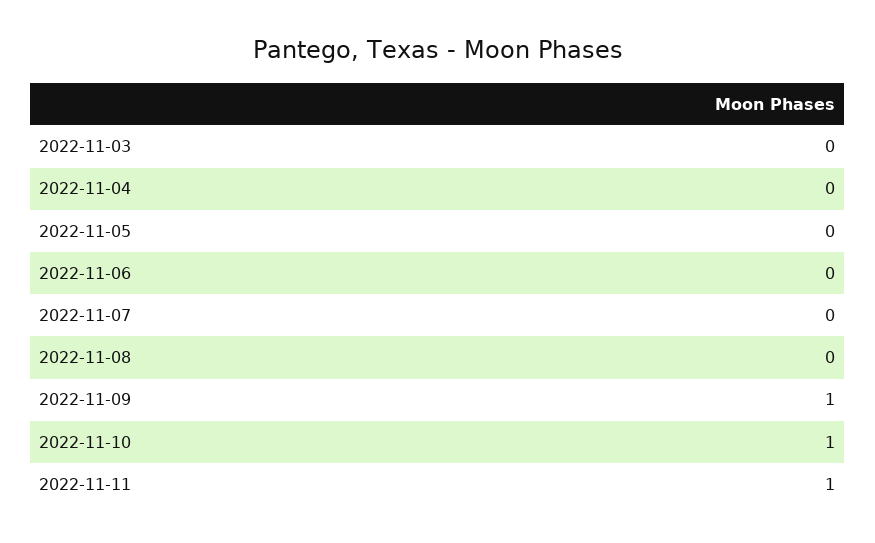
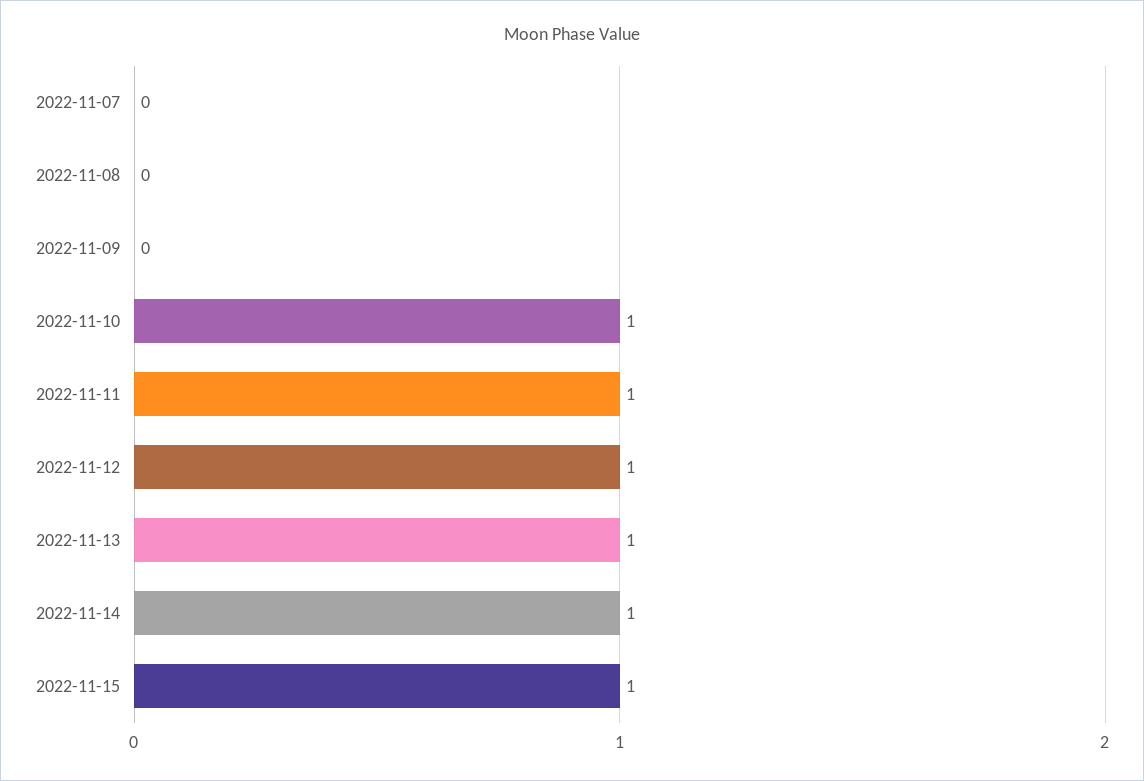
2022-11-03: 0 -> none
2022-11-04: 0 -> none
2022-11-05: 0 -> none
2022-11-06: 0 -> none
2022-11-09: 1 -> 0
2022-11-12: none -> 1
2022-11-13: none -> 1
2022-11-14: none -> 1
2022-11-15: none -> 1

